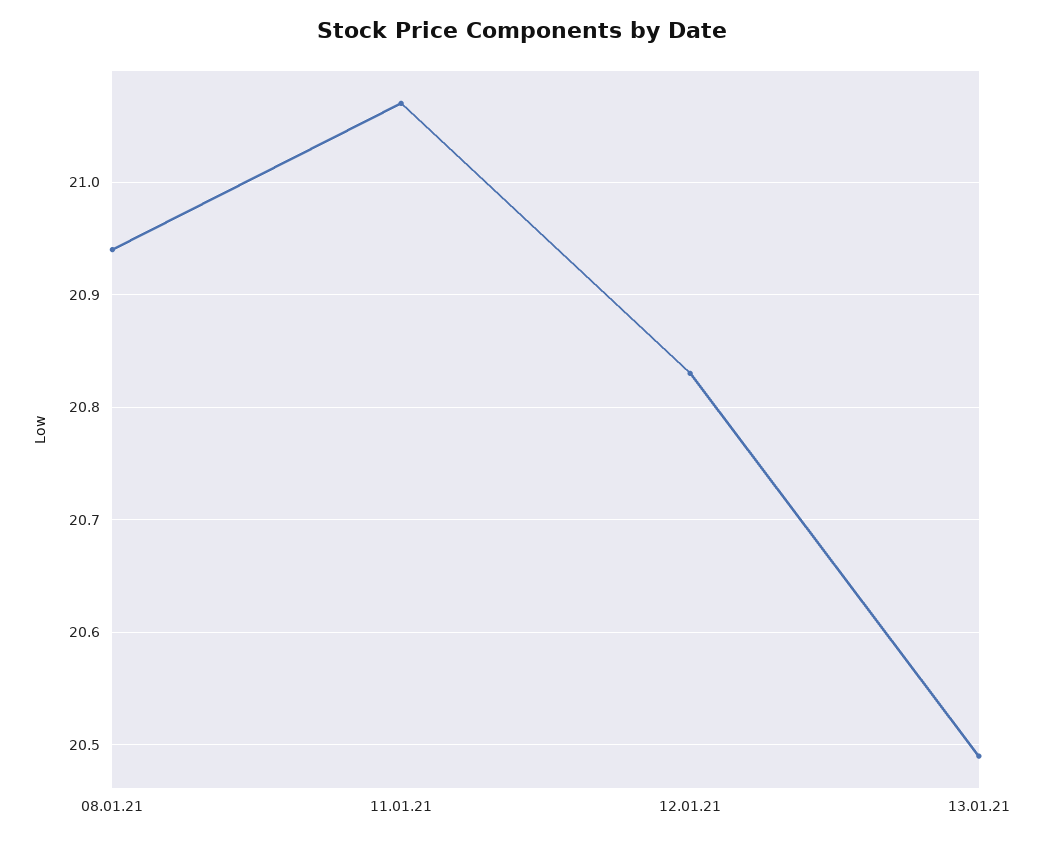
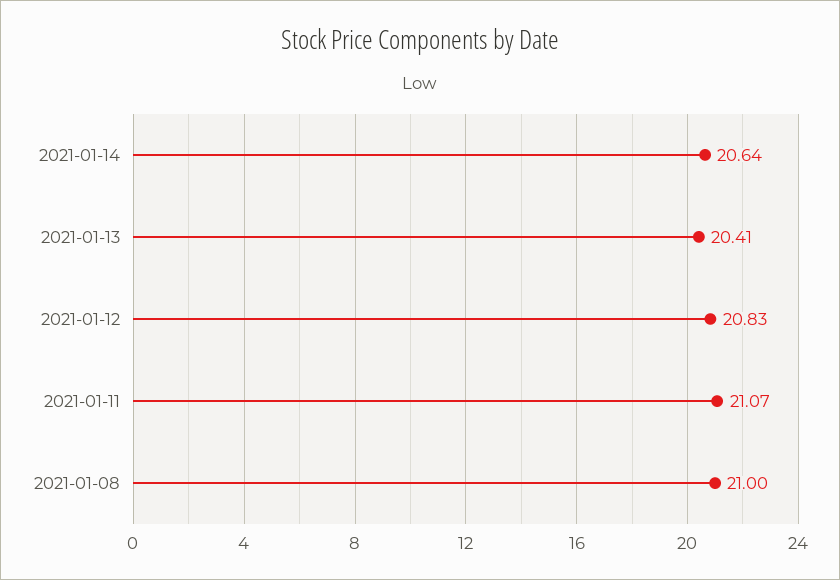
08.01.21: 20.94 -> 21
13.01.21: 20.49 -> 20.41
2021-01-14: none -> 20.64

